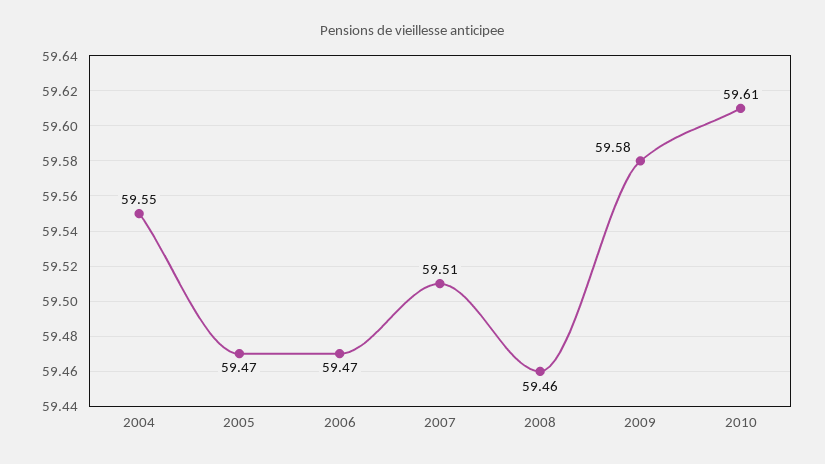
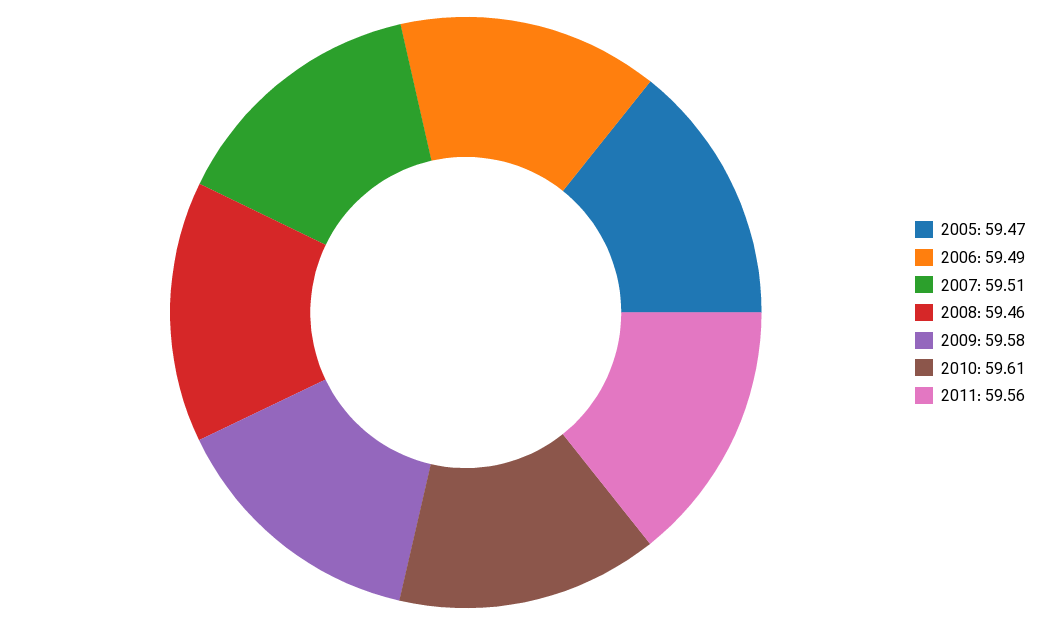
2004: 59.55 -> none
2006: 59.47 -> 59.49
2011: none -> 59.56

